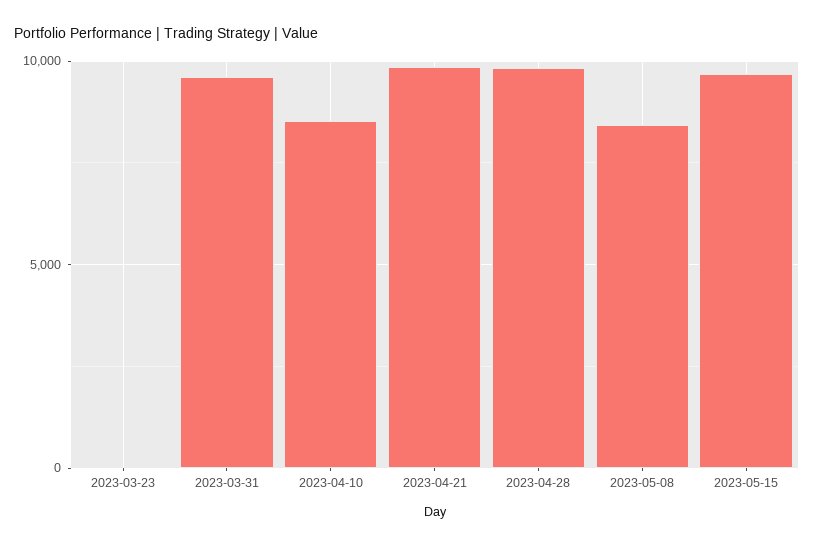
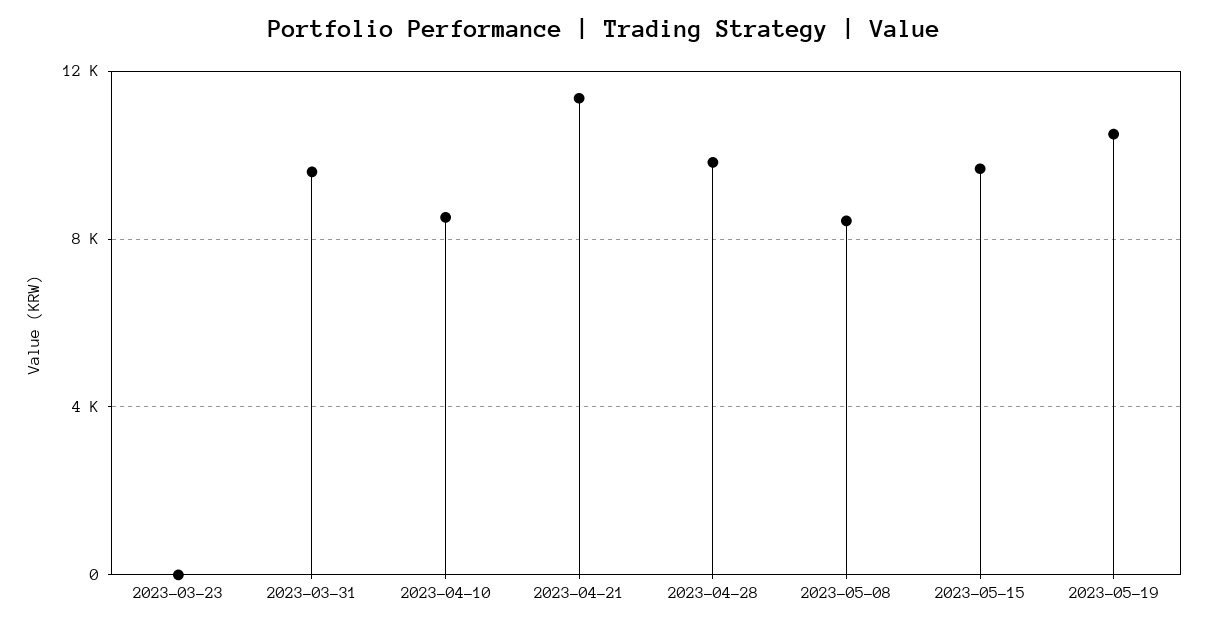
2023-04-21: 10000 -> 11500
2023-05-19: none -> 10500

